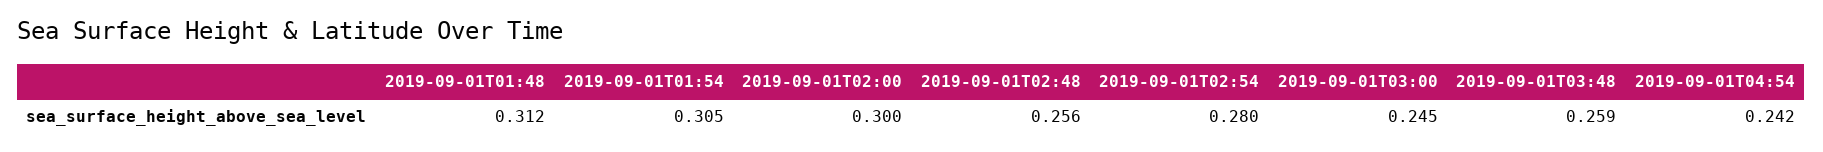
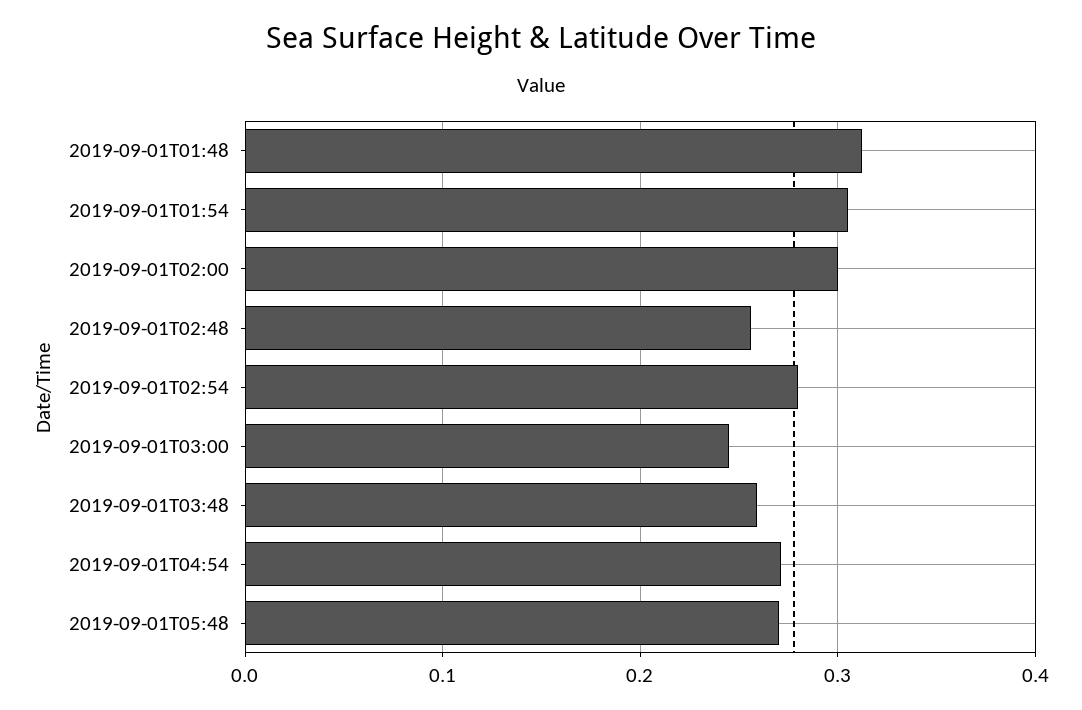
2019-09-01T04:54: 0.242 -> 0.27
2019-09-01T05:48: none -> 0.27

